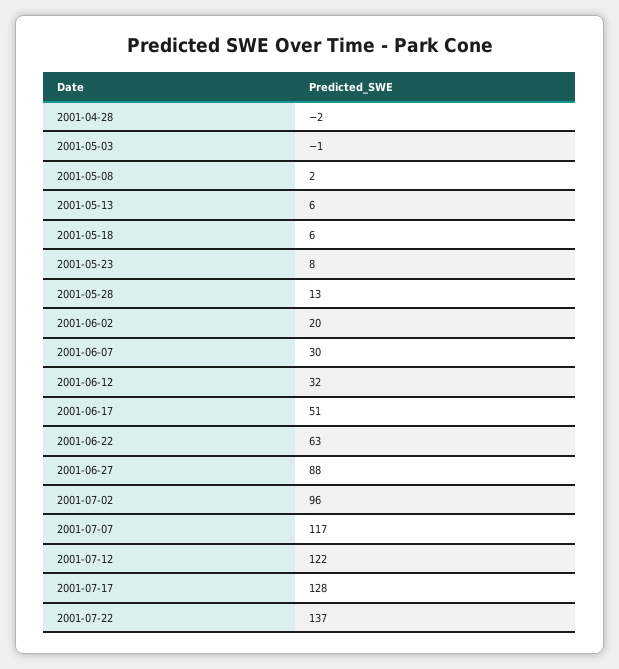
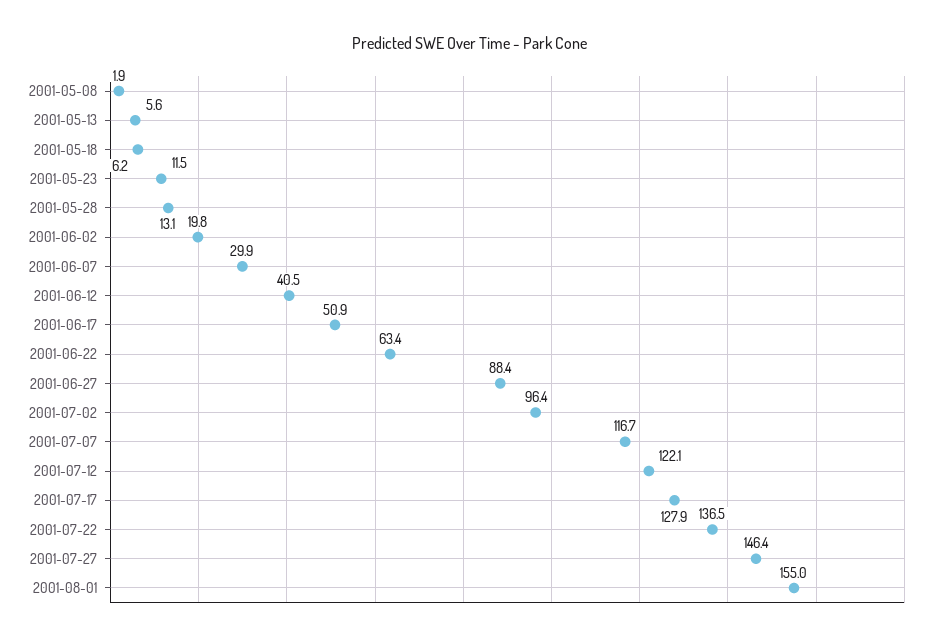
2001-04-28: -2 -> none
2001-05-03: -1 -> none
2001-05-23: 8 -> 11.5
2001-06-12: 32 -> 40.5
2001-07-27: none -> 146.4
2001-08-01: none -> 155

